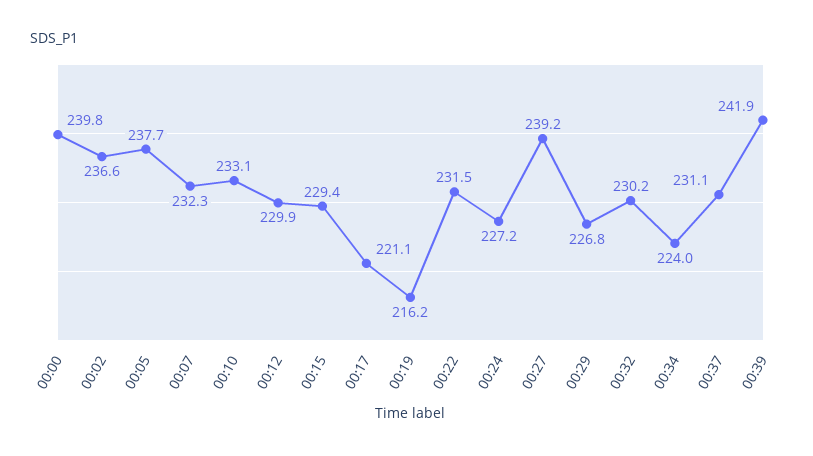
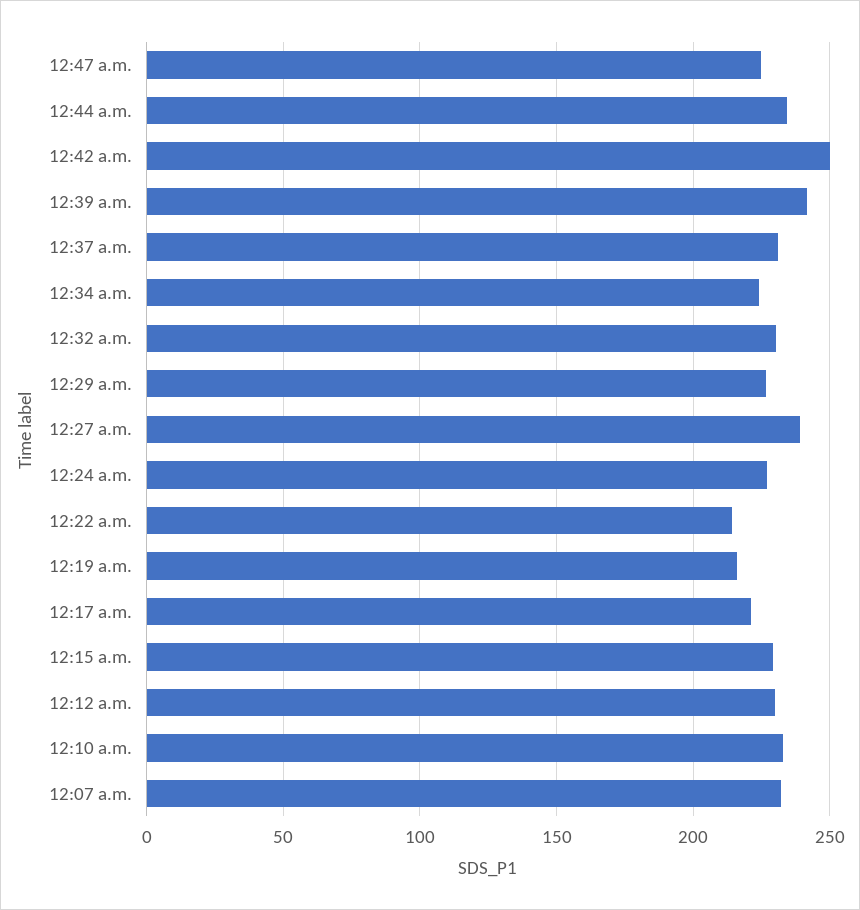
00:00: 239.8 -> none
00:02: 236.6 -> none
00:05: 237.7 -> none
00:22: 231.5 -> 215
12:47 a.m.: none -> 225
12:44 a.m.: none -> 235
12:42 a.m.: none -> 250

